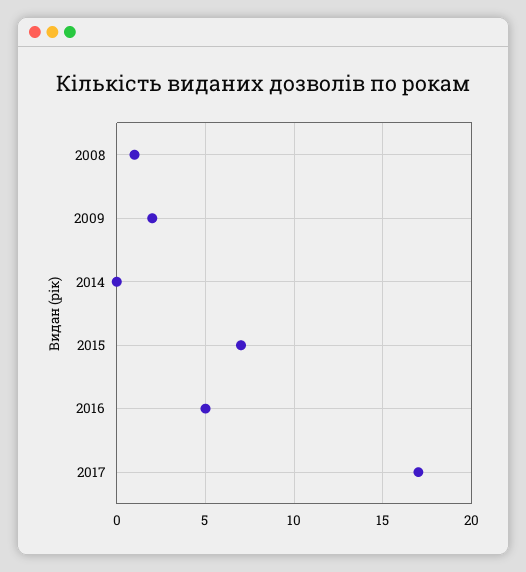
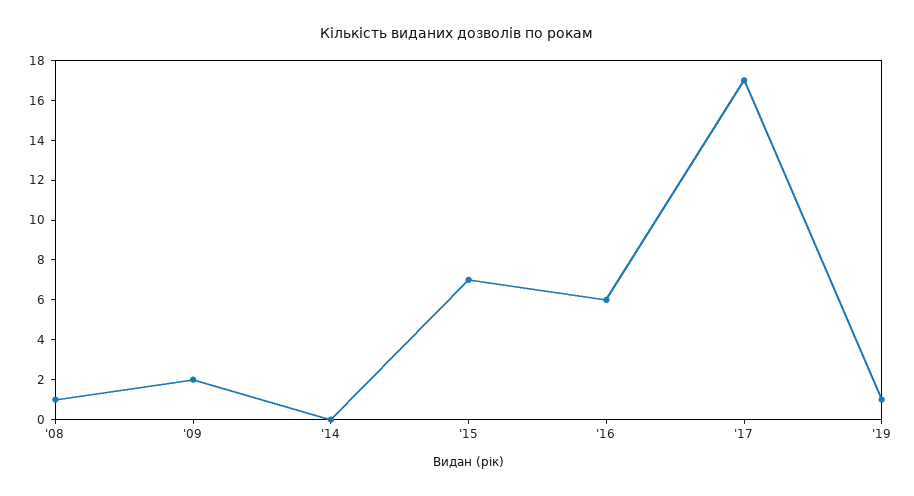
2016: 5 -> 6
'19: none -> 1

